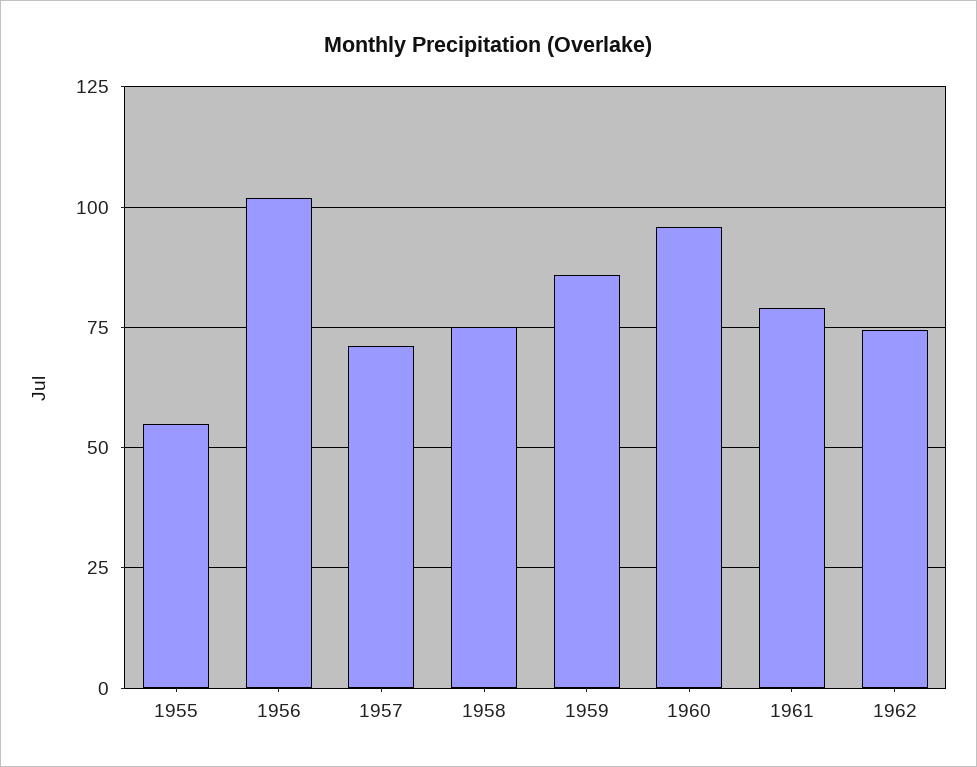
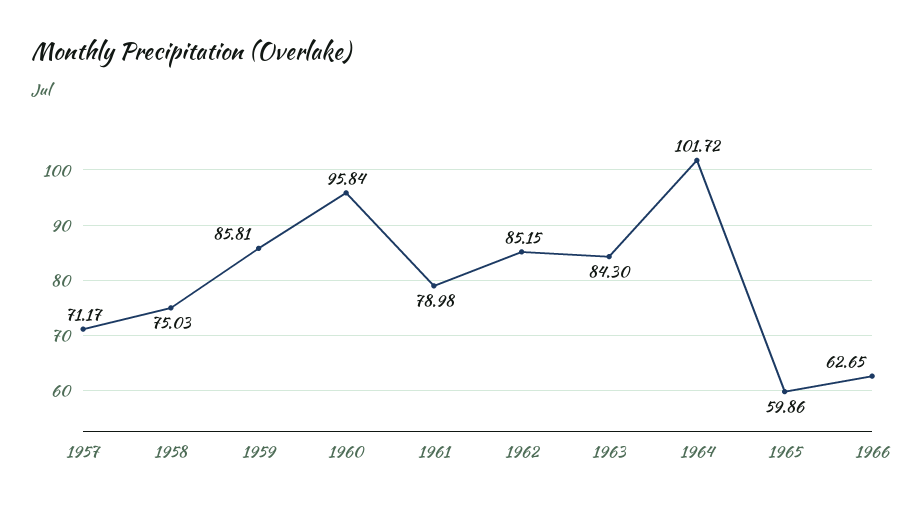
1955: 55 -> none
1956: 102.5 -> none
1962: 75 -> 85.15
1963: none -> 84.3
1964: none -> 101.72
1965: none -> 59.86
1966: none -> 62.65

